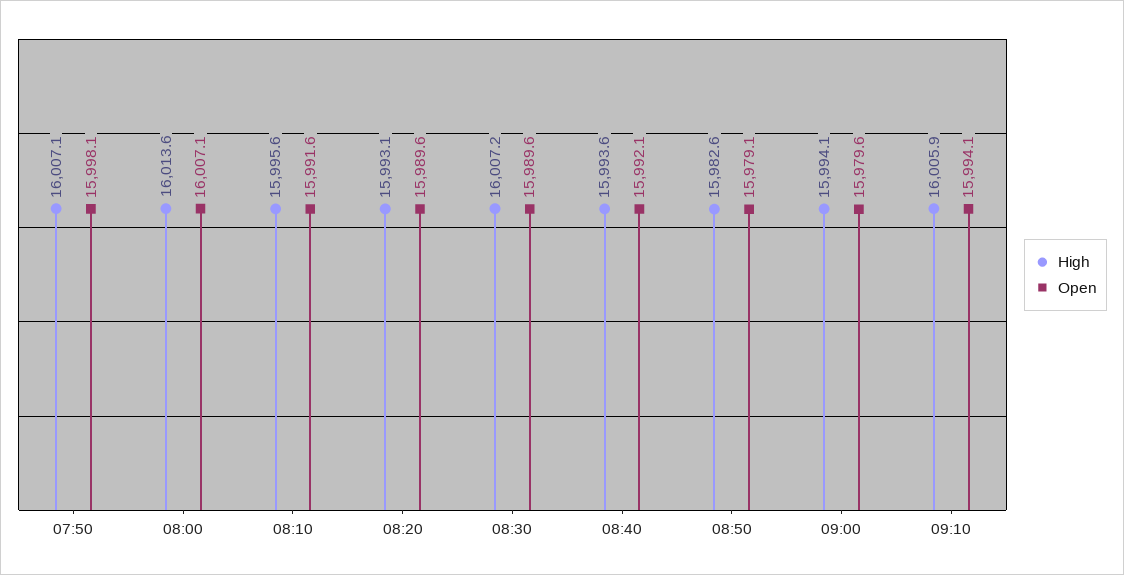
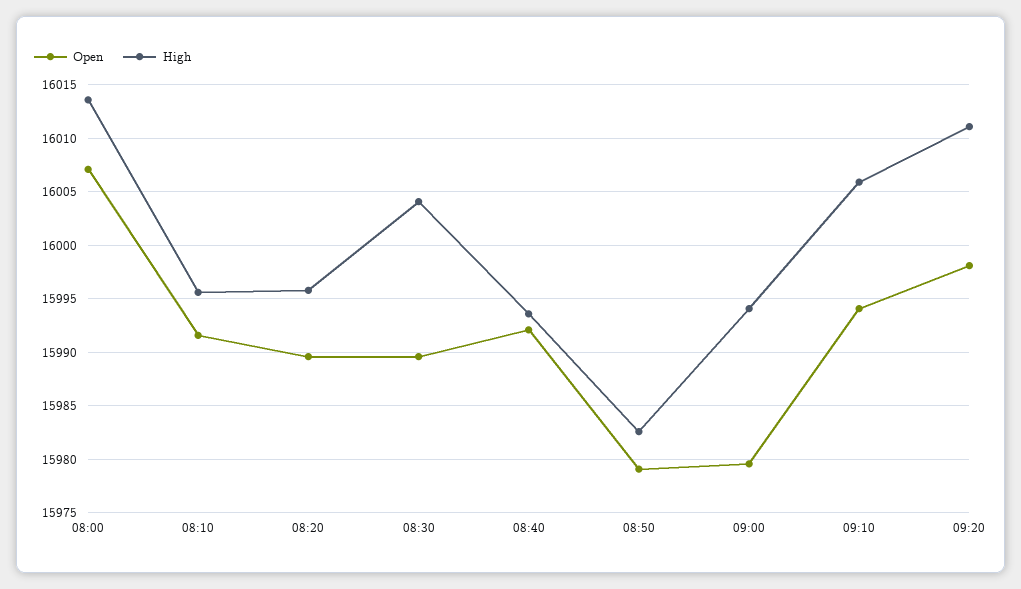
High, 07:50: 16007.1 -> none
Open, 07:50: 15998.1 -> none
High, 08:20: 15993.1 -> 15996
High, 08:30: 16007.2 -> 16004
Open, 09:20: none -> 15998
High, 09:20: none -> 16011

